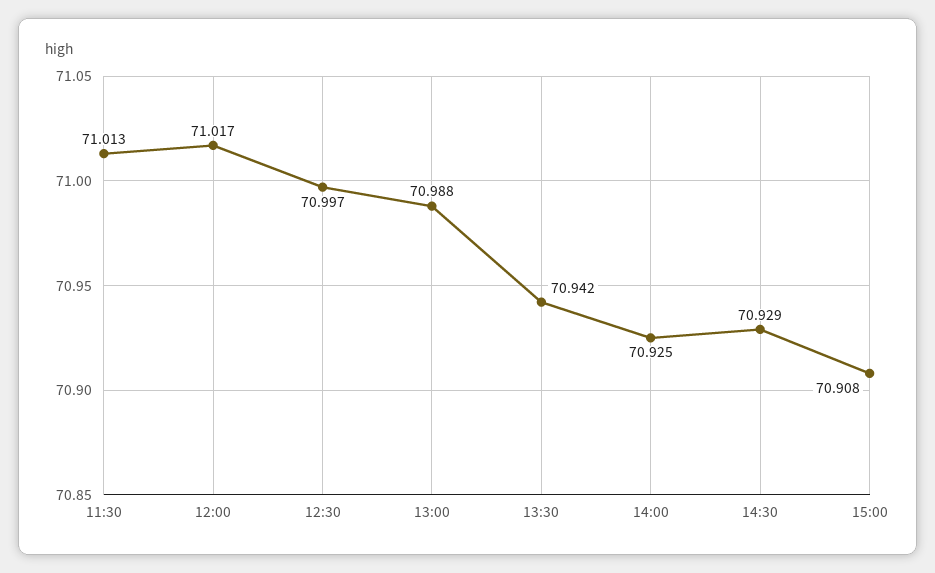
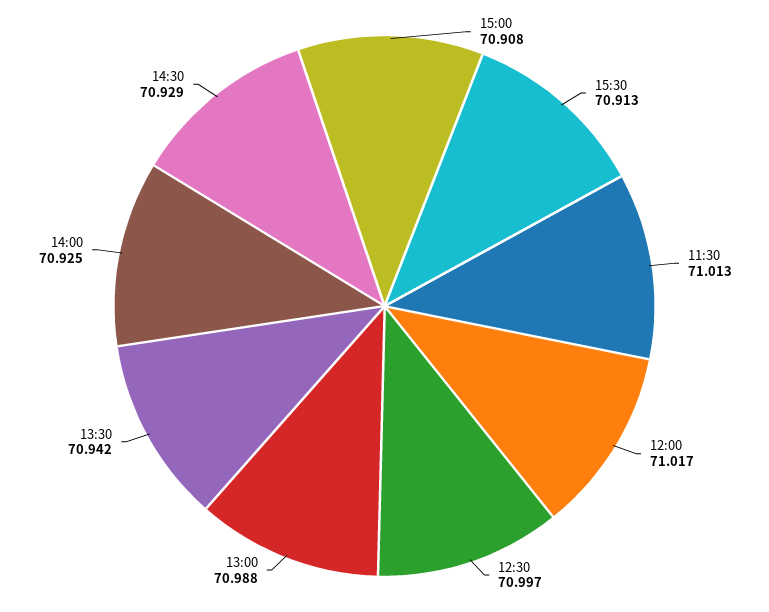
15:30: none -> 70.913

